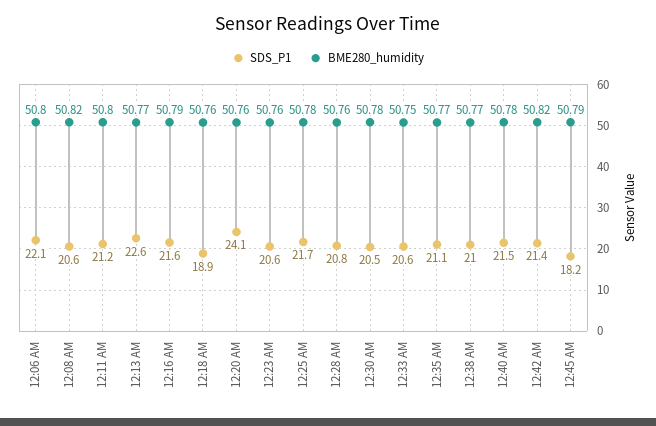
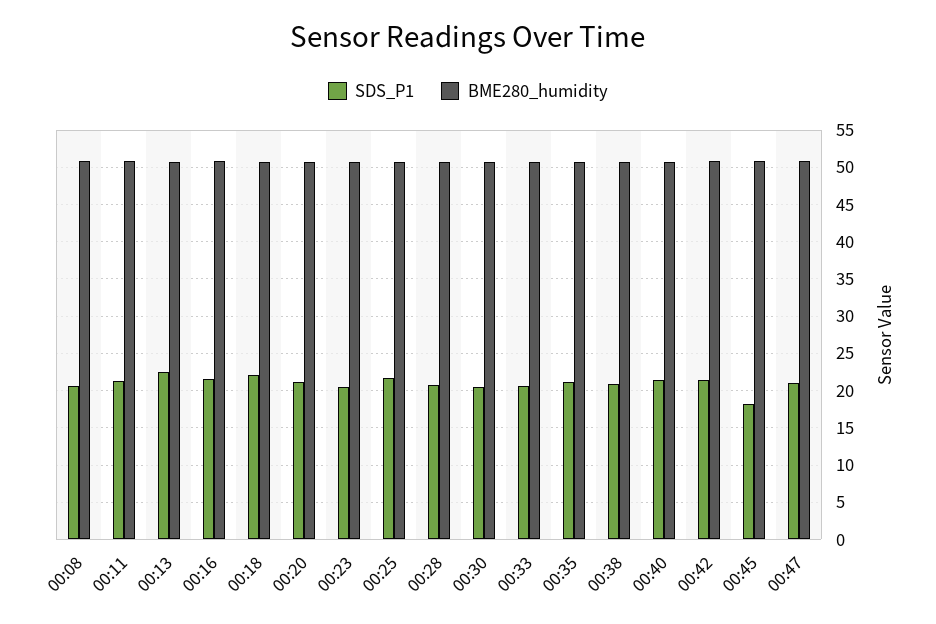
SDS_P1, 12:06 AM: 22.1 -> none
BME280_humidity, 12:06 AM: 50.8 -> none
SDS_P1, 12:18 AM: 18.9 -> 22
SDS_P1, 12:20 AM: 24.1 -> 21
SDS_P1, 00:47: none -> 21
BME280_humidity, 00:47: none -> 51

